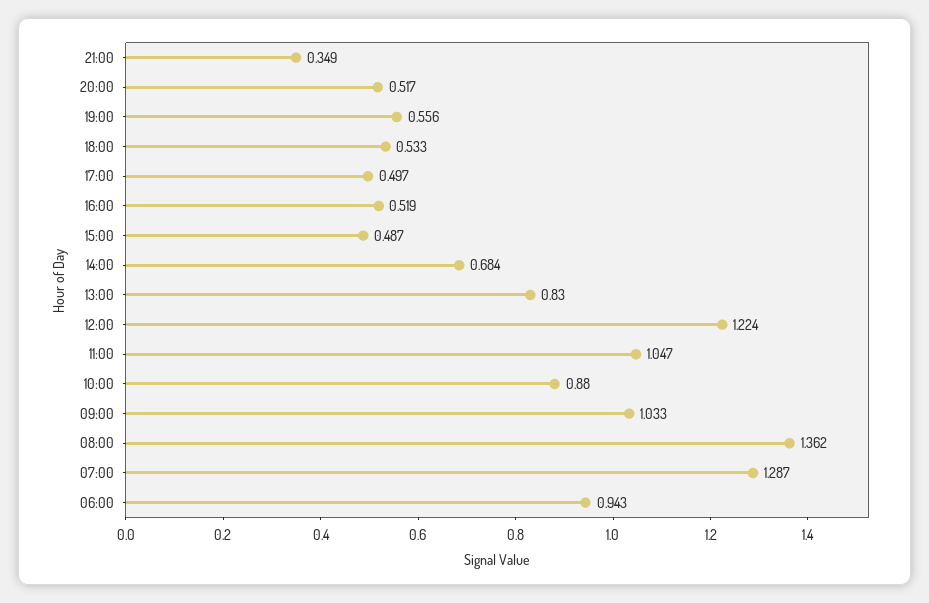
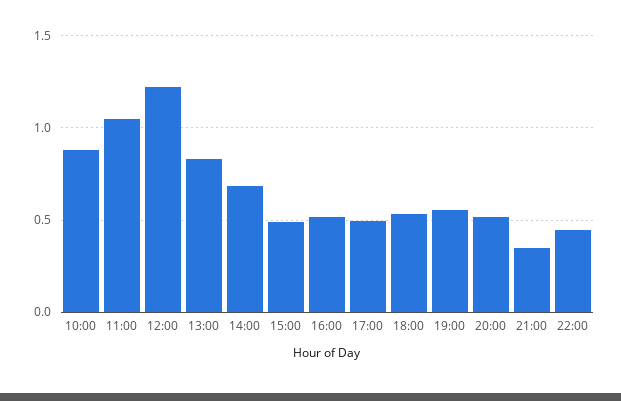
09:00: 1.033 -> none
08:00: 1.362 -> none
07:00: 1.287 -> none
06:00: 0.943 -> none
22:00: none -> 0.45

